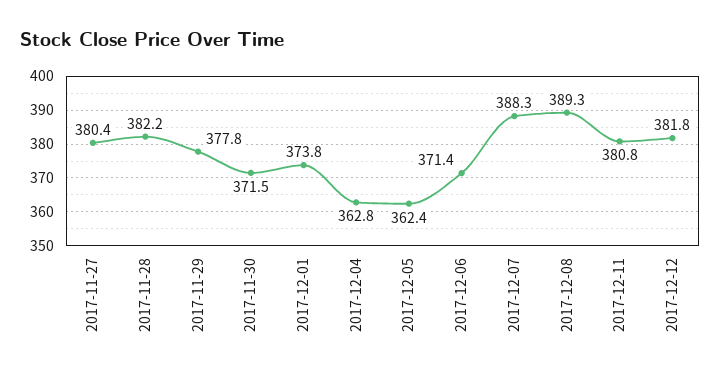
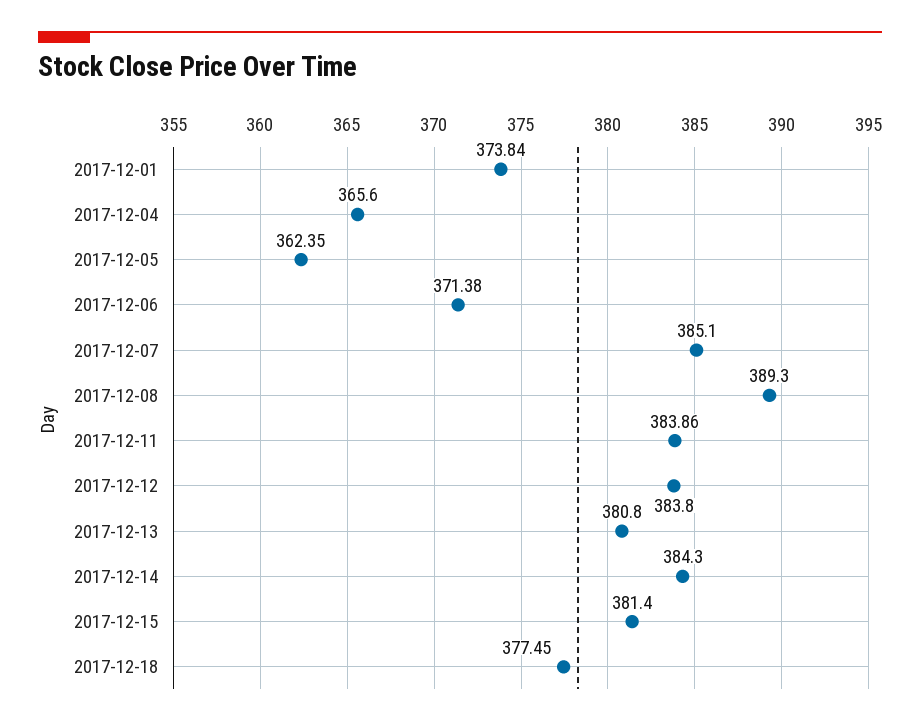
2017-11-27: 380.4 -> none
2017-11-28: 382.2 -> none
2017-11-29: 377.8 -> none
2017-11-30: 371.5 -> none
2017-12-04: 362.8 -> 365.6
2017-12-07: 388.3 -> 385.1
2017-12-11: 380.8 -> 383.86
2017-12-12: 381.8 -> 383.8
2017-12-13: none -> 380.8
2017-12-14: none -> 384.3
2017-12-15: none -> 381.4
2017-12-18: none -> 377.45

